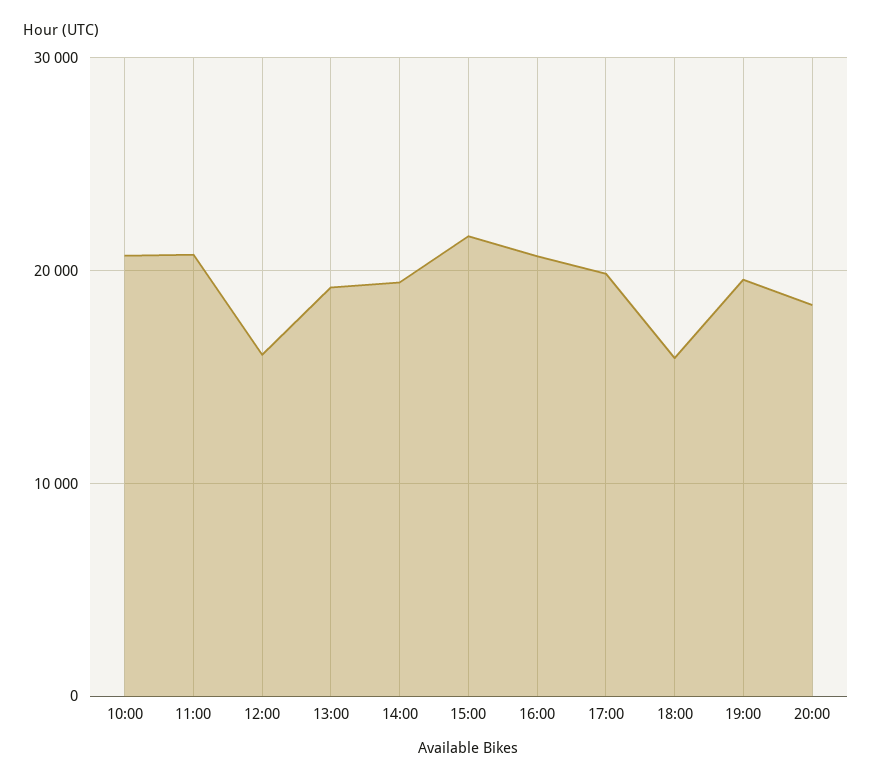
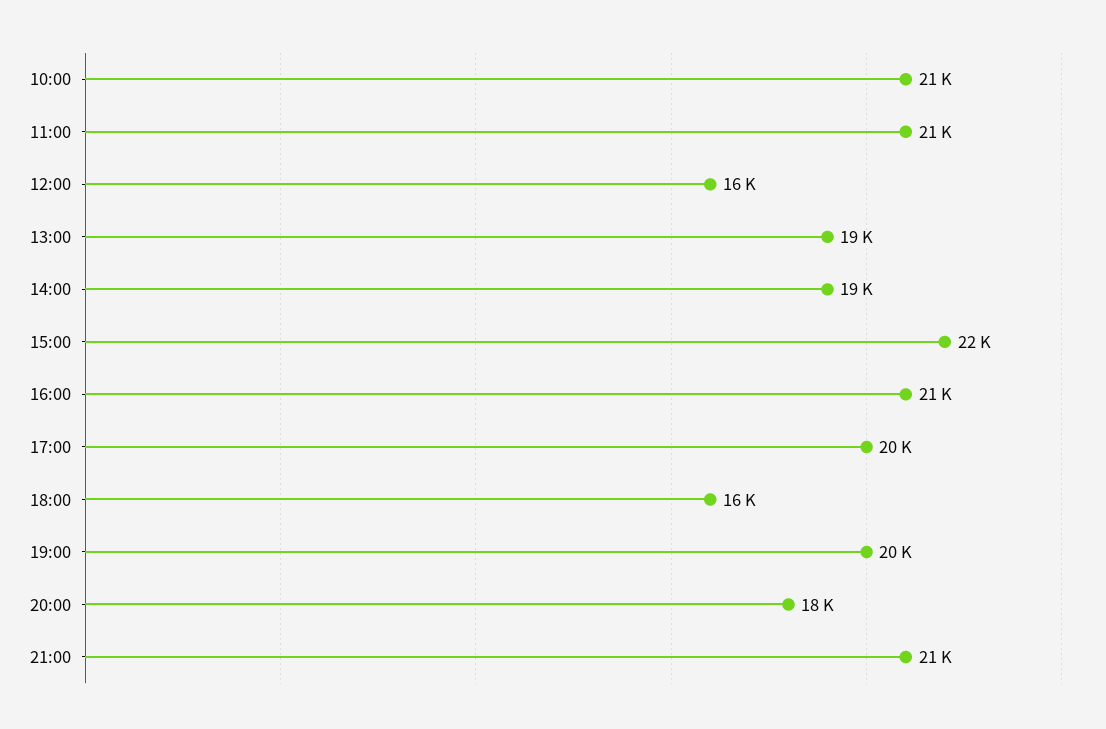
21:00: none -> 21000

